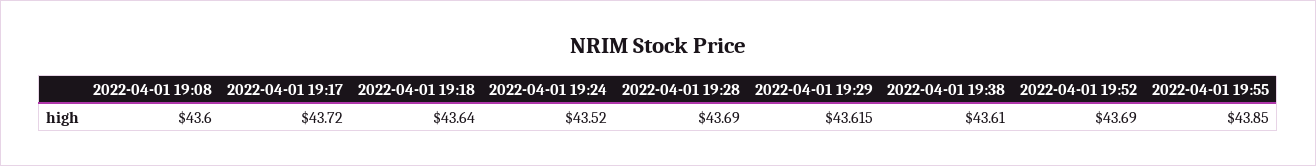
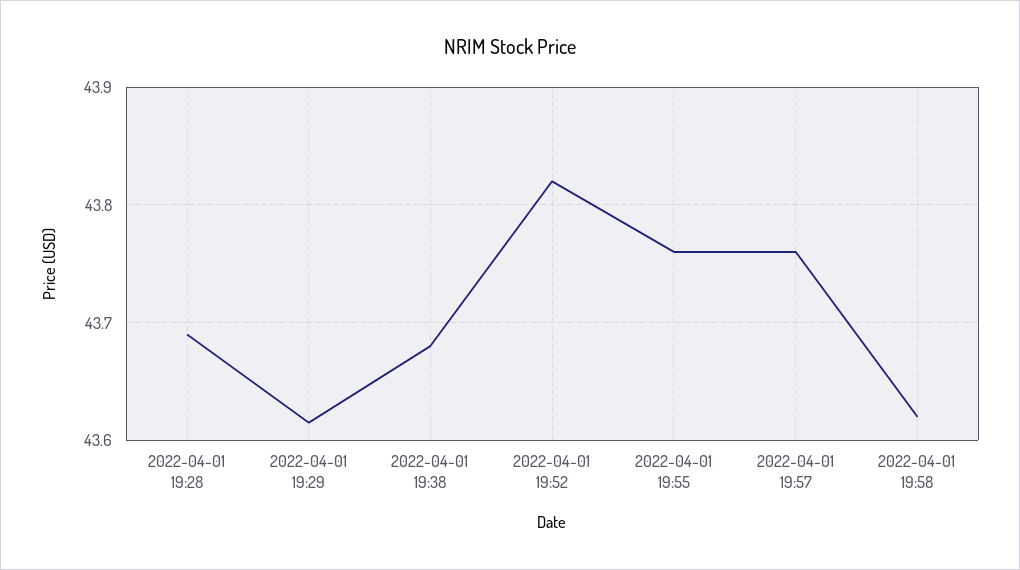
2022-04-01 19:08: 43.6 -> none
2022-04-01 19:17: 43.72 -> none
2022-04-01 19:18: 43.64 -> none
2022-04-01 19:24: 43.52 -> none
2022-04-01 19:38: 43.61 -> 43.68
2022-04-01 19:52: 43.69 -> 43.82
2022-04-01 19:55: 43.85 -> 43.76
2022-04-01 19:57: none -> 43.76
2022-04-01 19:58: none -> 43.62

